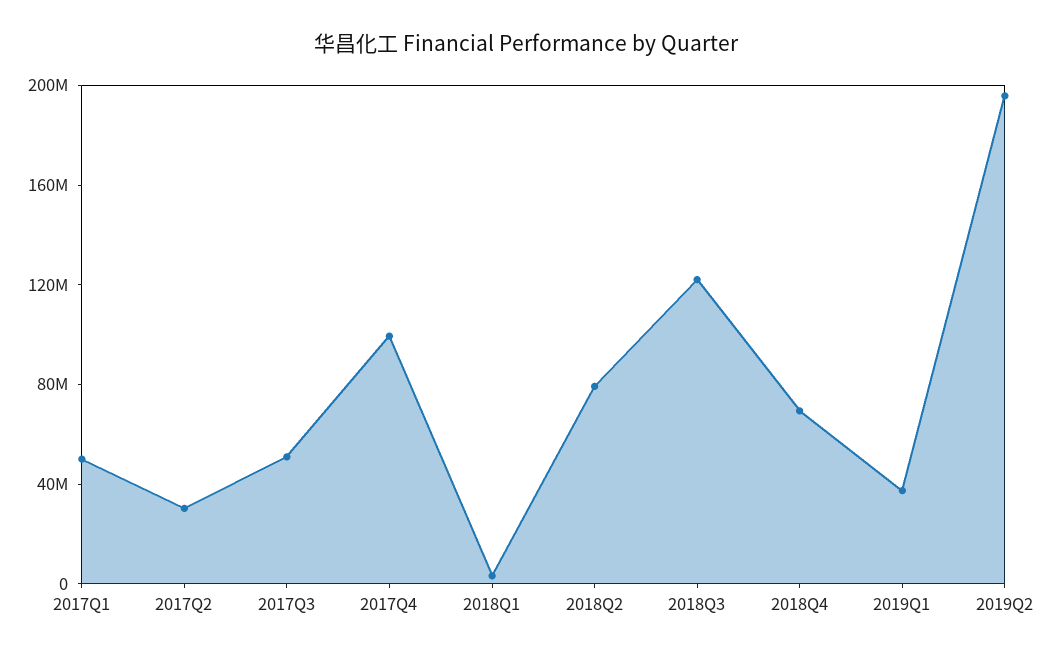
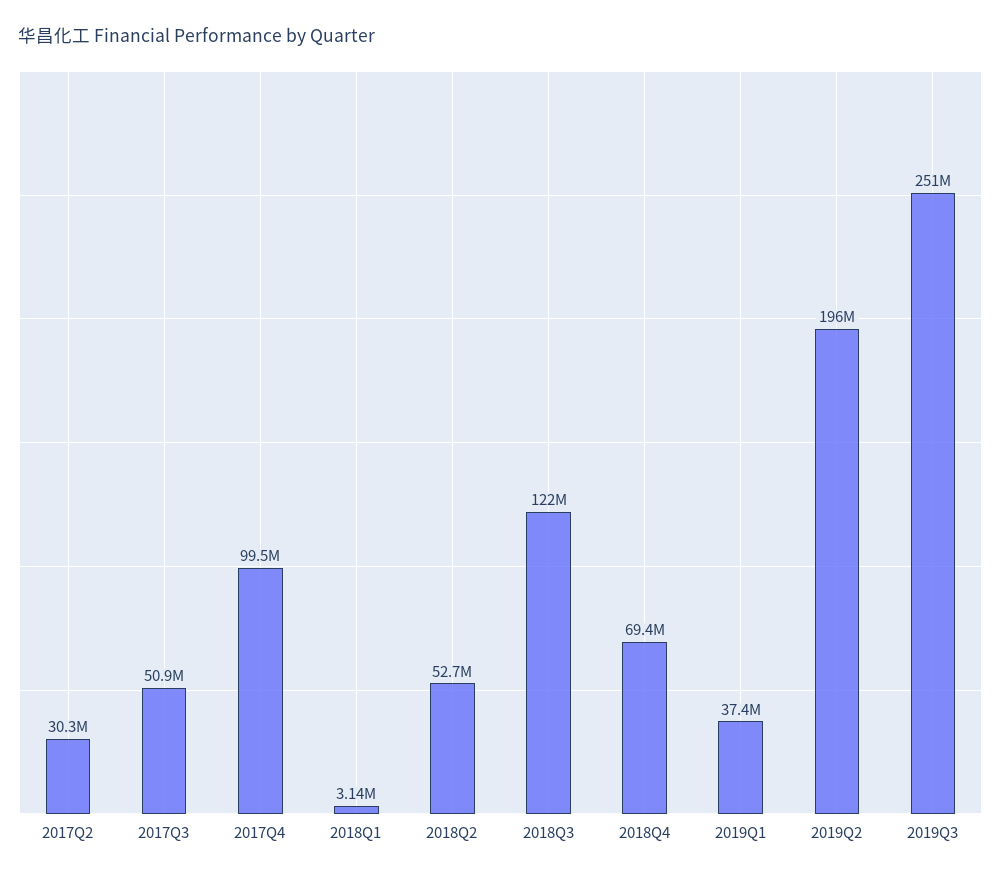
2017Q1: 50000000 -> none
2018Q2: 80000000 -> 52700000
2019Q3: none -> 251000000

